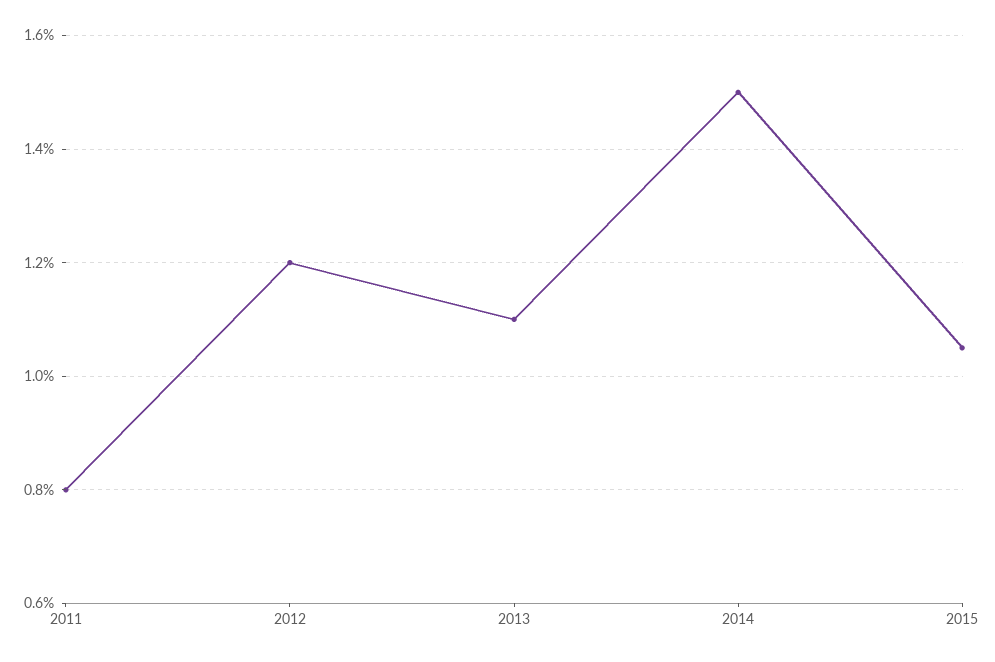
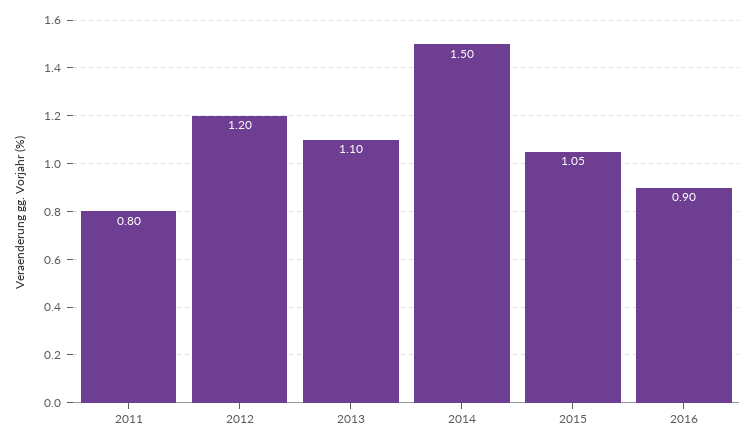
2016: none -> 0.9

